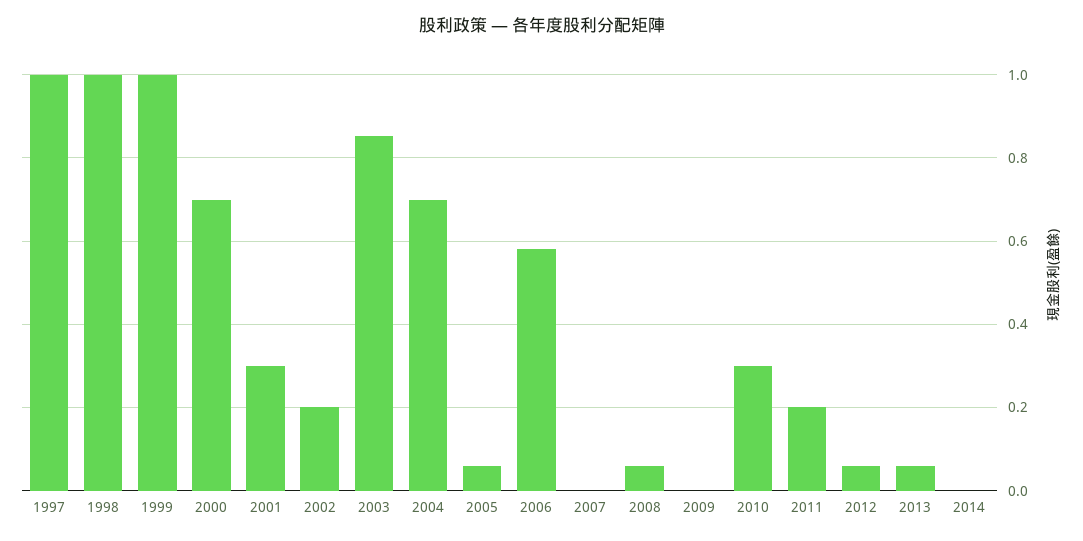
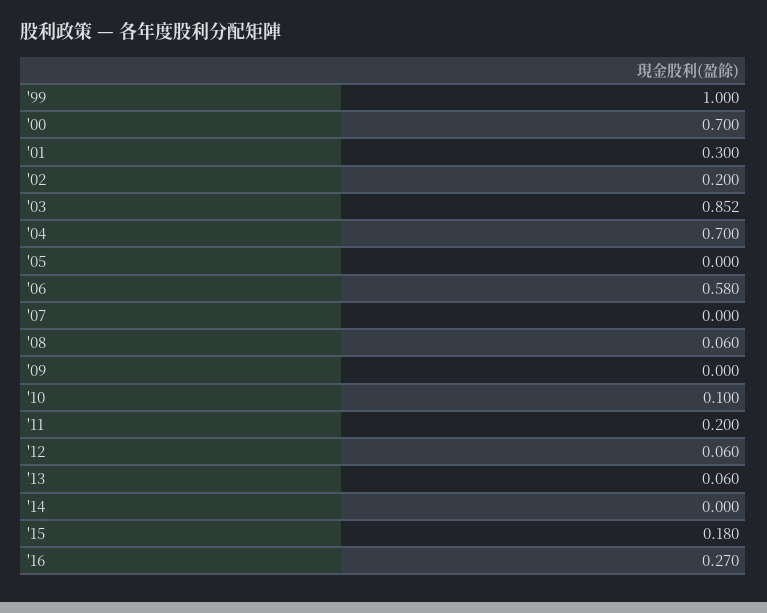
1997: 1 -> none
1998: 1 -> none
2005: 0.06 -> 0
2010: 0.3 -> 0.1
'15: none -> 0.18
'16: none -> 0.27

